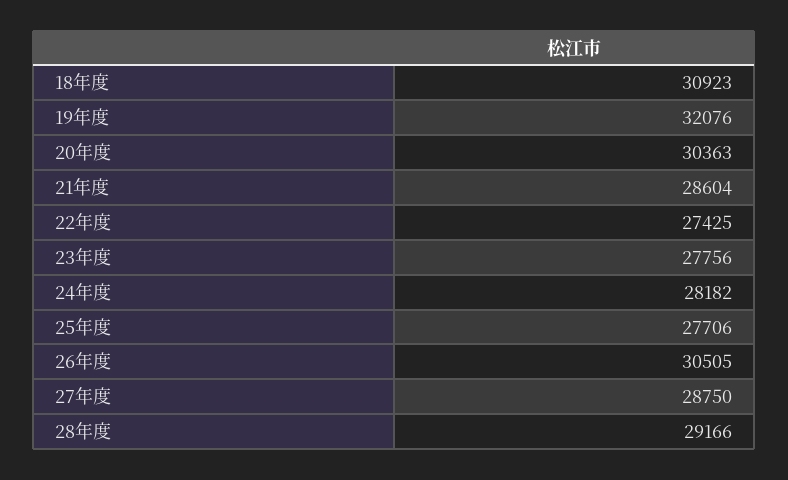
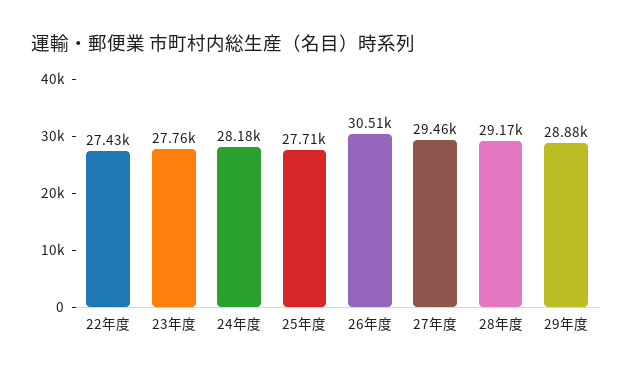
18年度: 30923 -> none
19年度: 32076 -> none
20年度: 30363 -> none
21年度: 28604 -> none
27年度: 28750 -> 29460
29年度: none -> 28880

